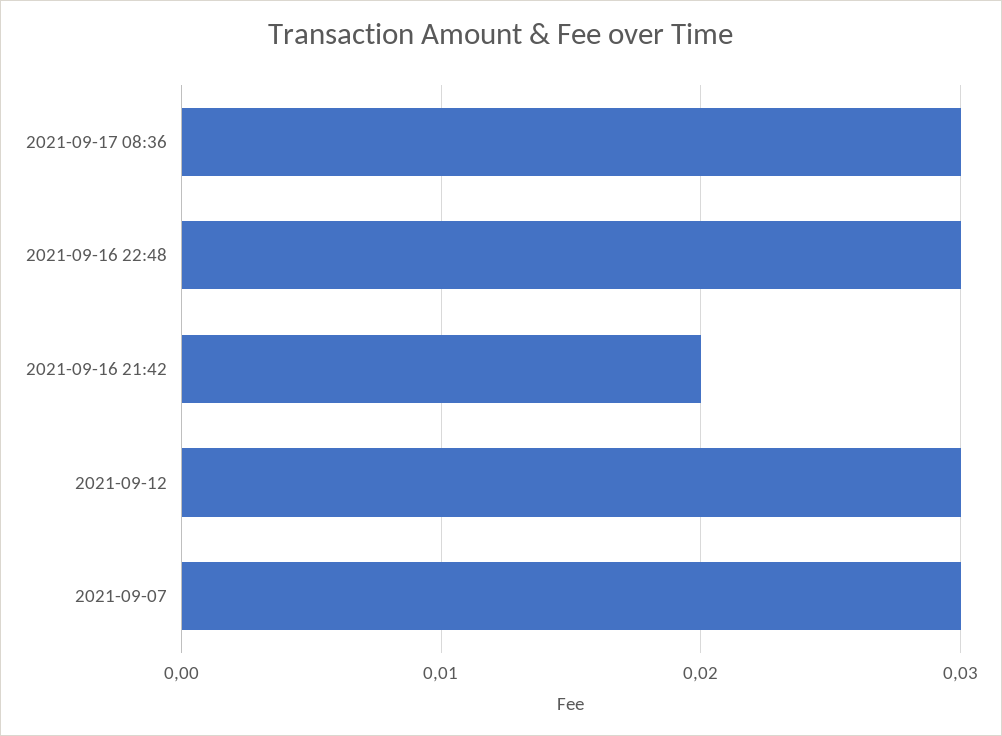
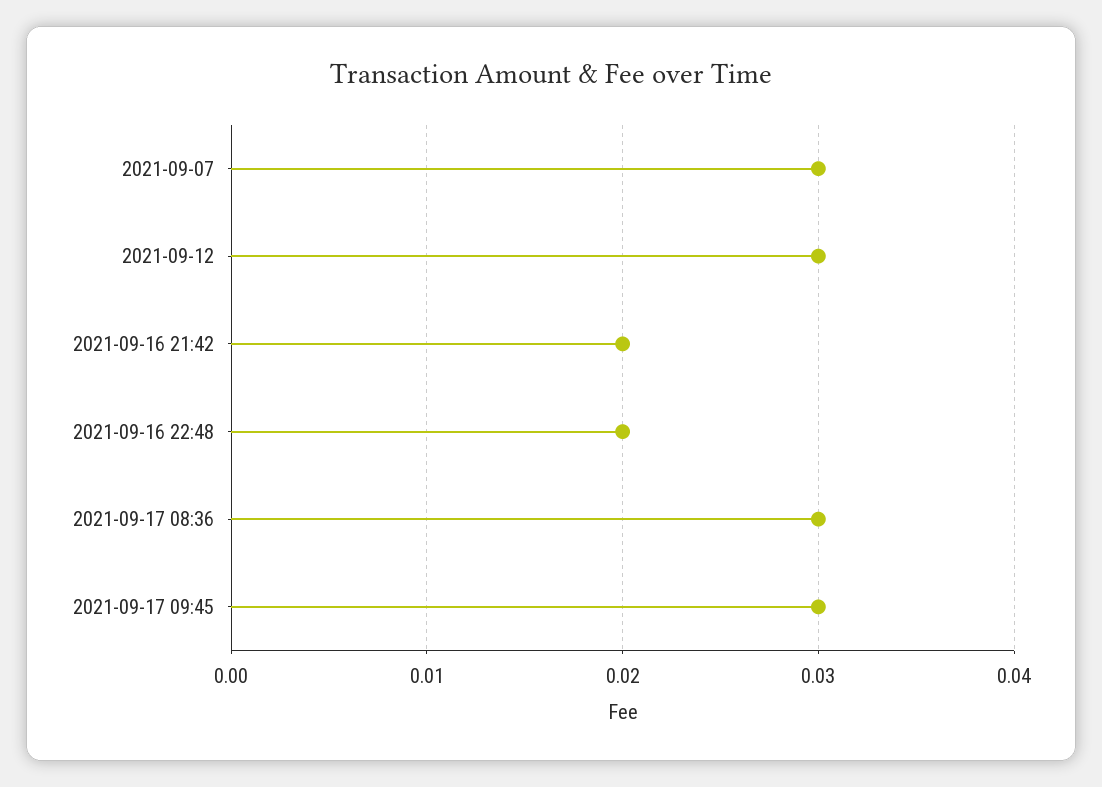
2021-09-16 22:48: 0.03 -> 0.02
2021-09-17 09:45: none -> 0.03

